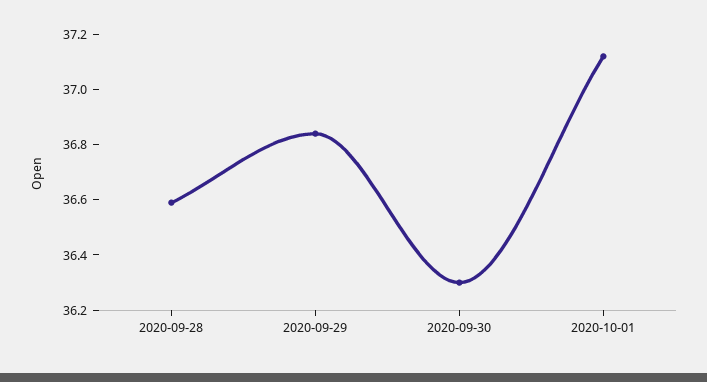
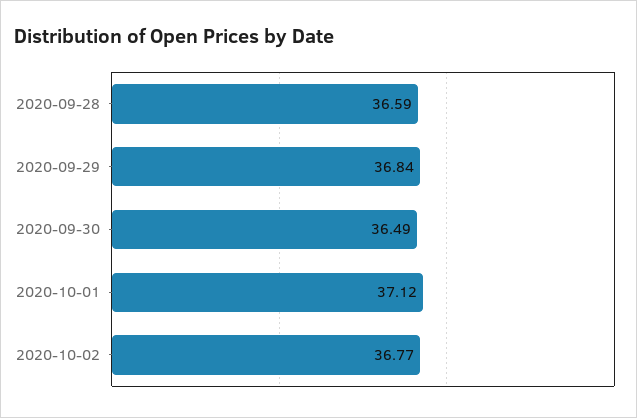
2020-09-30: 36.3 -> 36.49
2020-10-02: none -> 36.77

